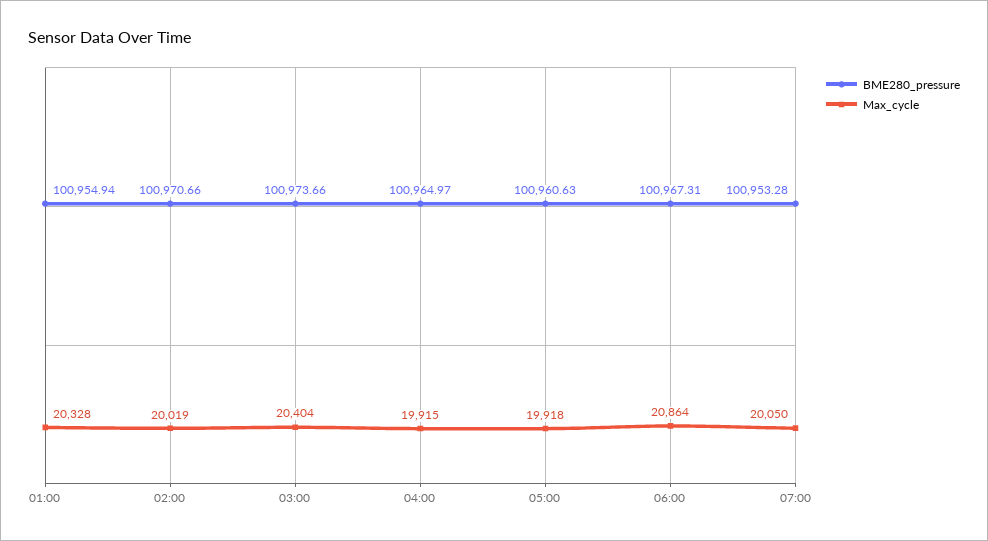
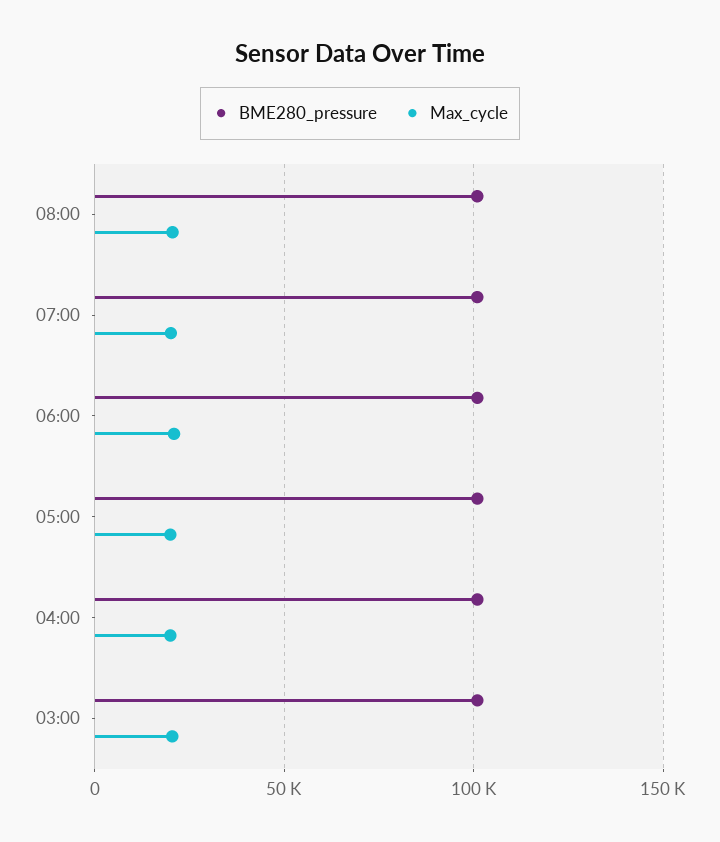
BME280_pressure, 01:00: 100954.94 -> none
Max_cycle, 01:00: 20328 -> none
BME280_pressure, 02:00: 100970.66 -> none
Max_cycle, 02:00: 20019 -> none
BME280_pressure, 08:00: none -> 100000
Max_cycle, 08:00: none -> 20000

